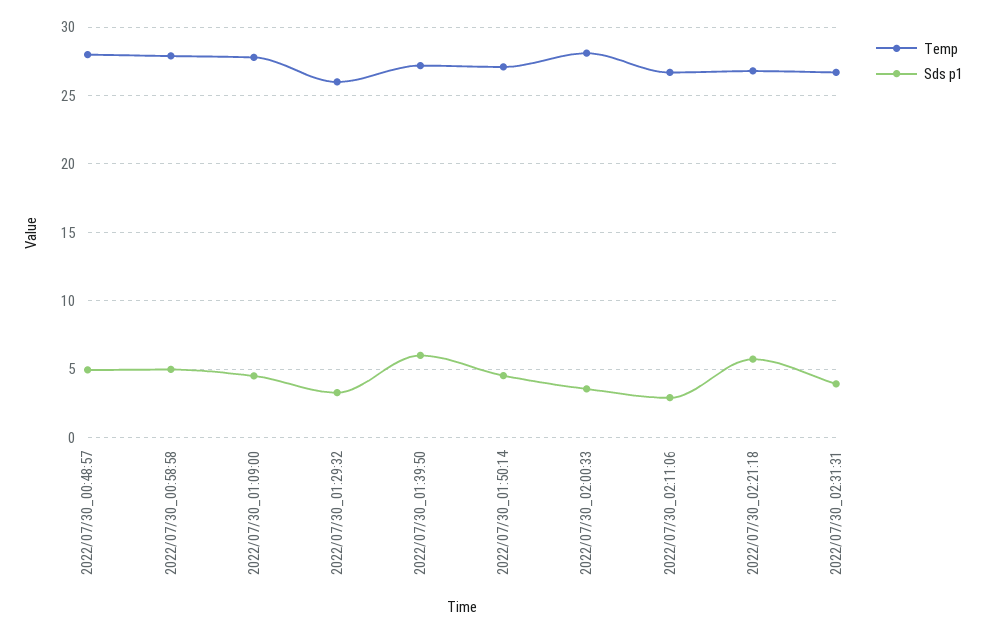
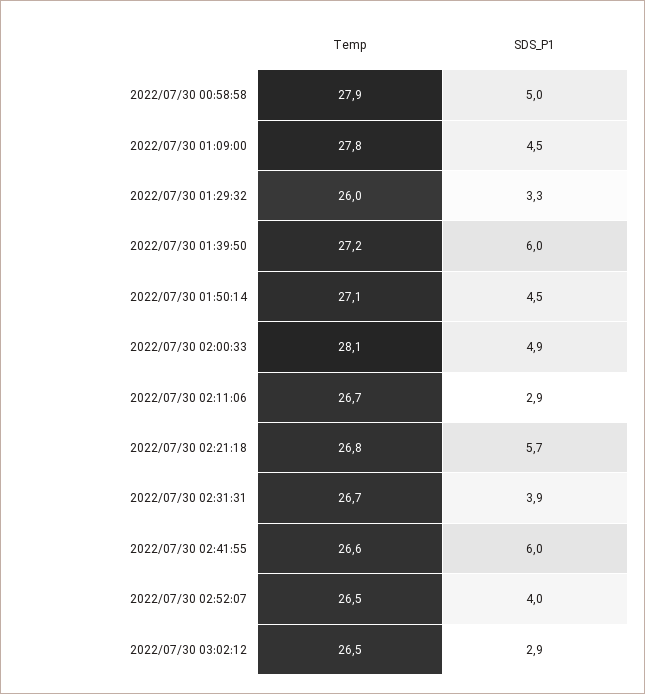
Temp, 2022/07/30_00:48:57: 28 -> none
Sds p1, 2022/07/30_00:48:57: 5 -> none
Sds p1, 2022/07/30_02:00:33: 3.5 -> 4.9
Temp, 2022/07/30 02:41:55: none -> 26.6
Sds p1, 2022/07/30 02:41:55: none -> 6
Temp, 2022/07/30 02:52:07: none -> 26.5
Sds p1, 2022/07/30 02:52:07: none -> 4
Temp, 2022/07/30 03:02:12: none -> 26.5
Sds p1, 2022/07/30 03:02:12: none -> 2.9

